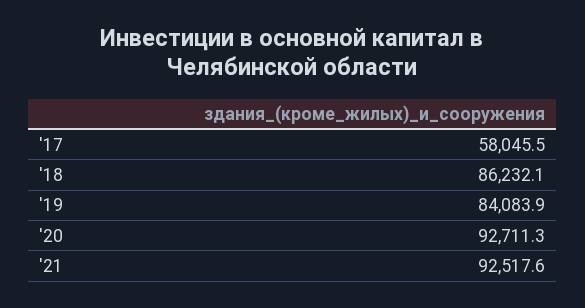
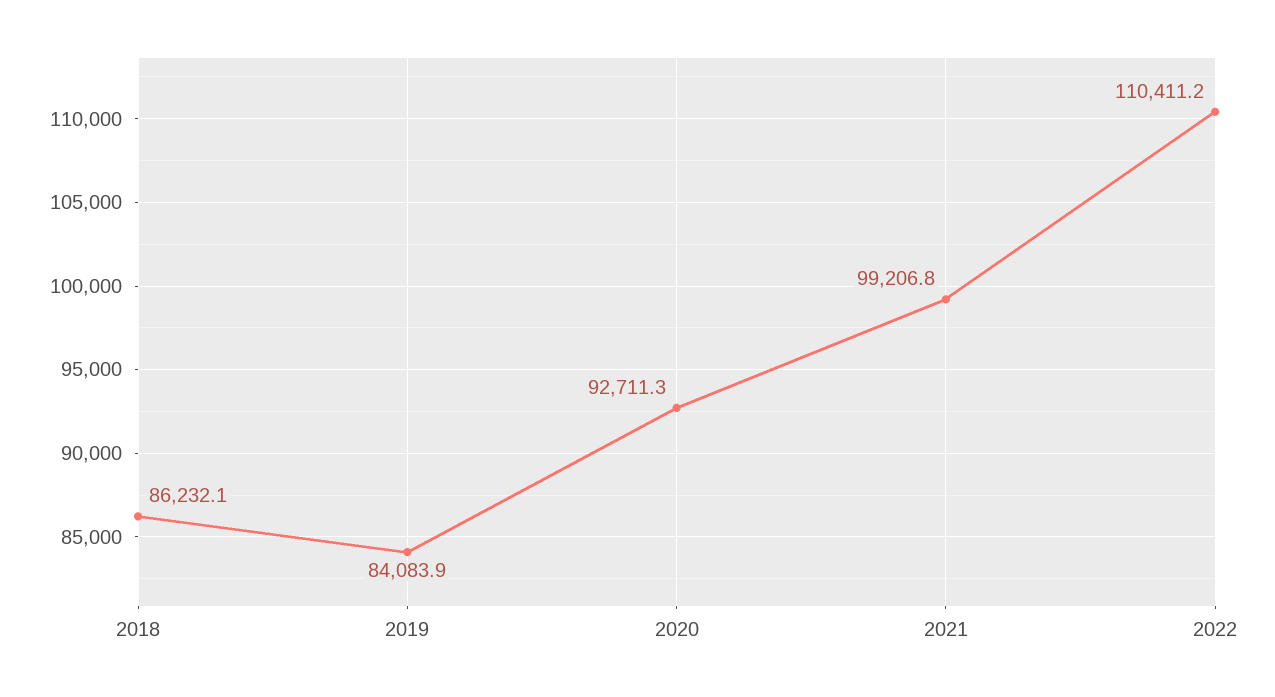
'17: 58045.5 -> none
'21: 92517.6 -> 99206.8
2022: none -> 110411.2

